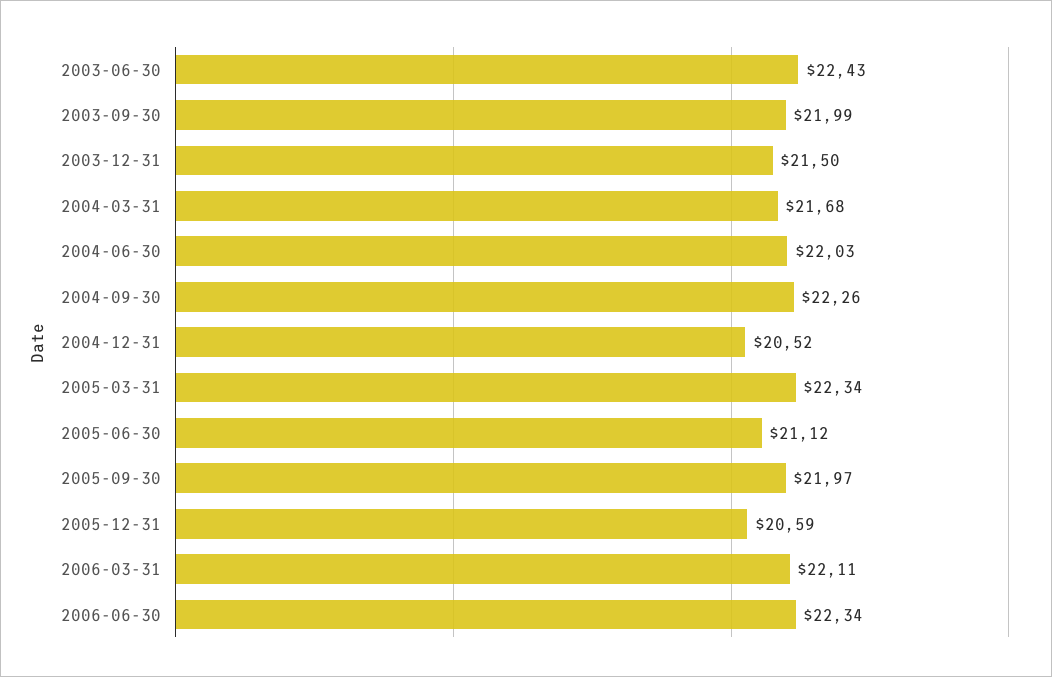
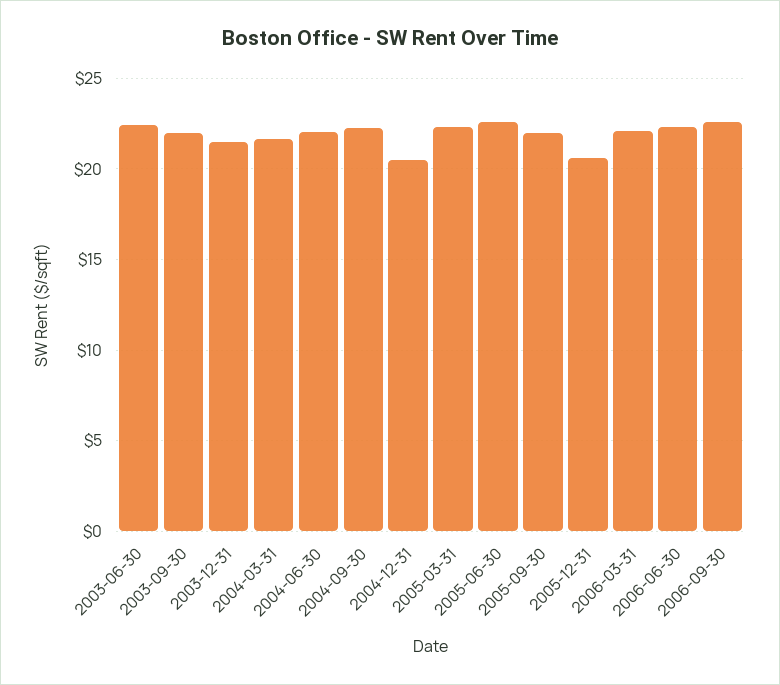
2005-06-30: 21.12 -> 22.5
2006-09-30: none -> 22.5

